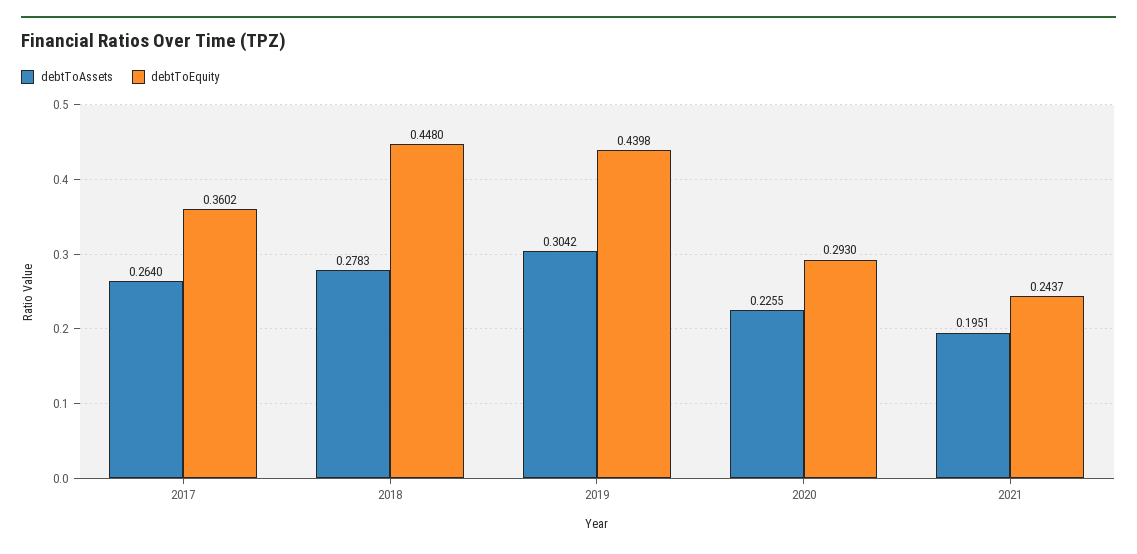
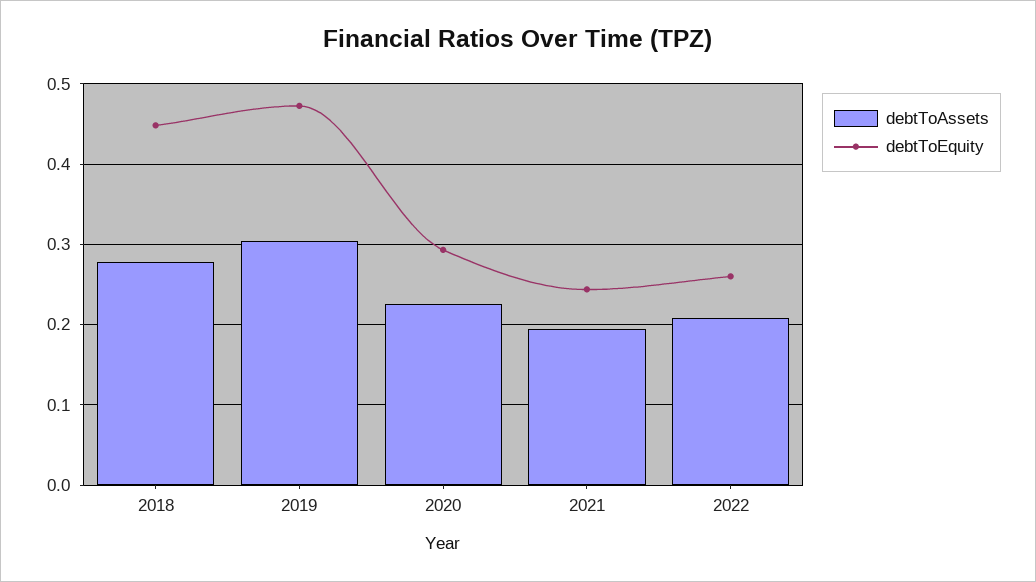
debtToAssets, 2017: 0.264 -> none
debtToEquity, 2017: 0.3602 -> none
debtToEquity, 2019: 0.4398 -> 0.47
debtToAssets, 2022: none -> 0.21
debtToEquity, 2022: none -> 0.26

